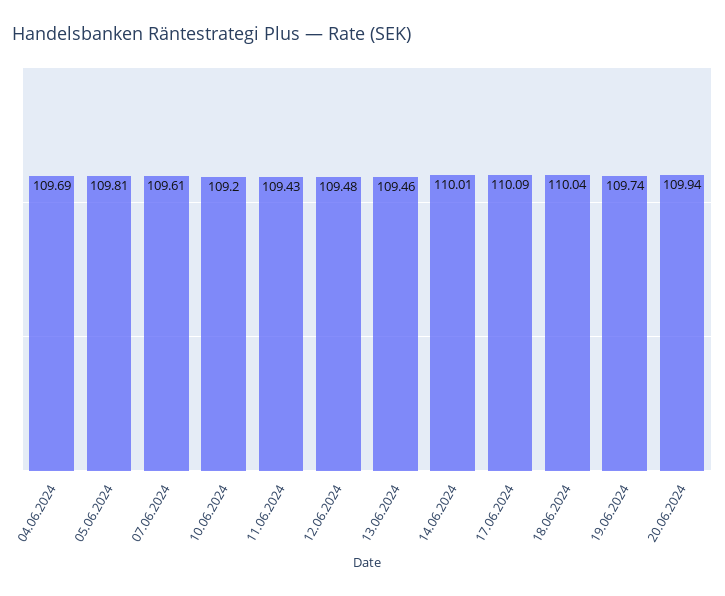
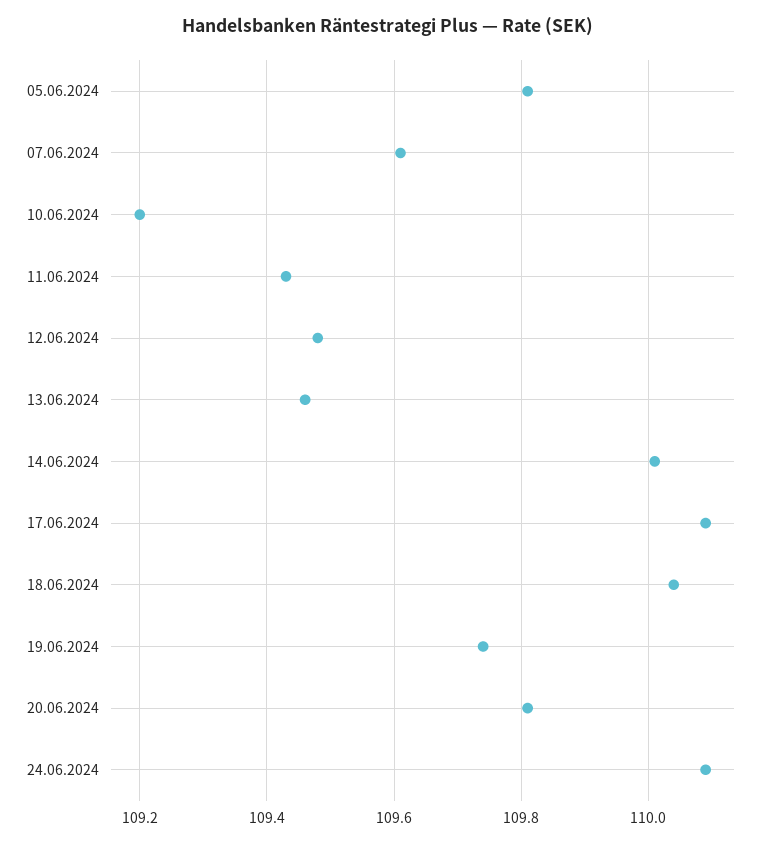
04.06.2024: 109.69 -> none
20.06.2024: 109.94 -> 109.8
24.06.2024: none -> 110.1

